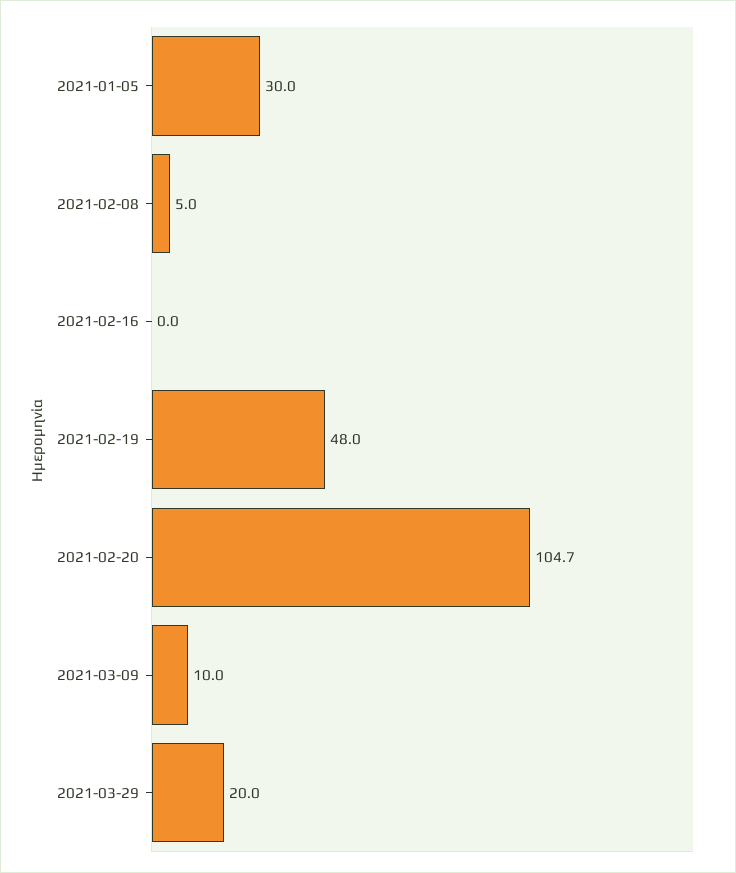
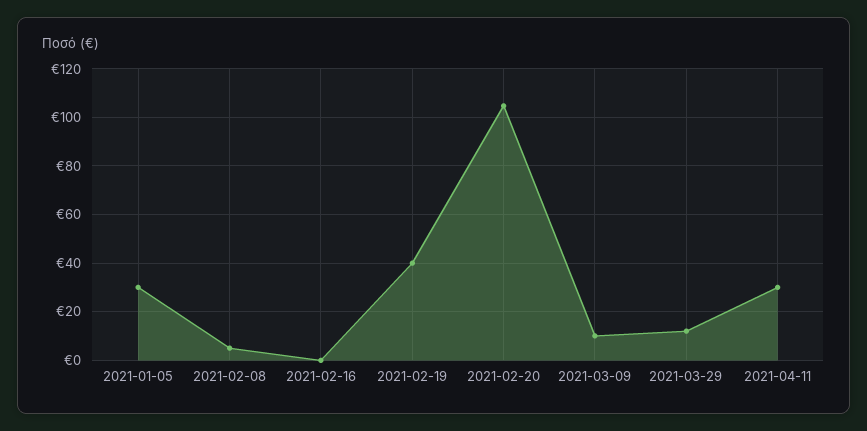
2021-02-19: 48 -> 40
2021-03-29: 20 -> 12.5
2021-04-11: none -> 30

